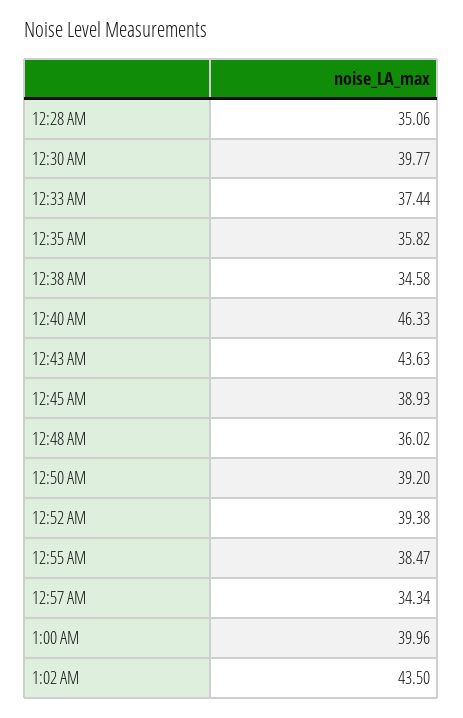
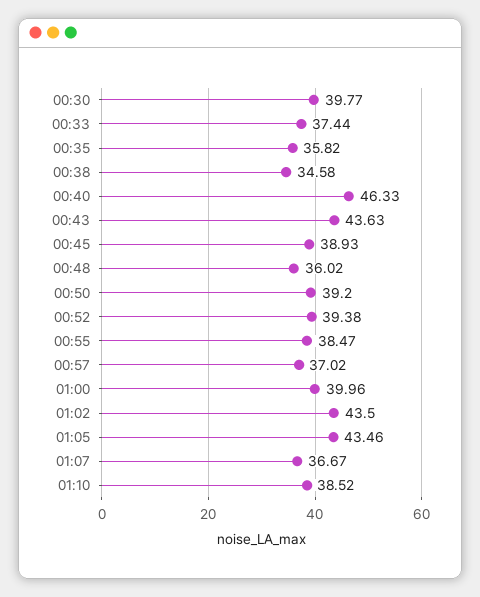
12:28 AM: 35.06 -> none
12:57 AM: 34.34 -> 37.02
01:05: none -> 43.46
01:07: none -> 36.67
01:10: none -> 38.52

